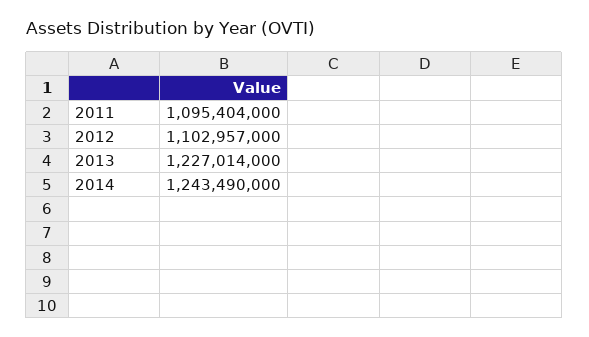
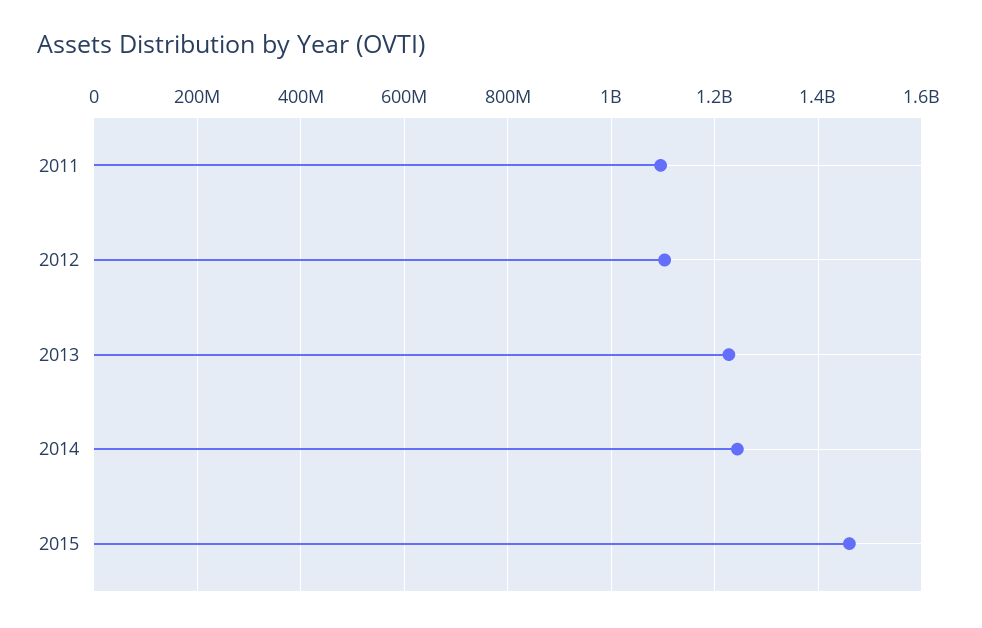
2015: none -> 1460000000

